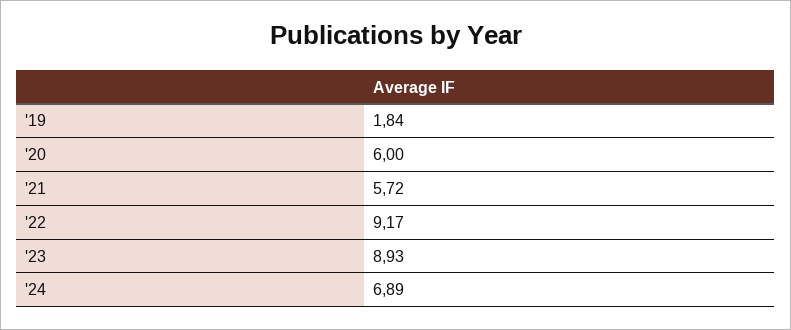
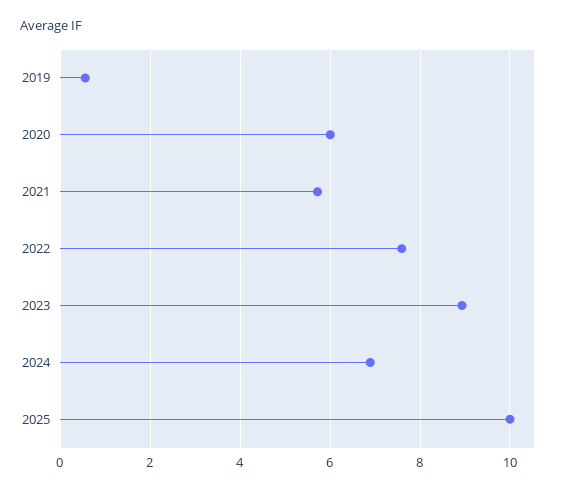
'19: 1.84 -> 0.6
'22: 9.17 -> 7.6
2025: none -> 10

